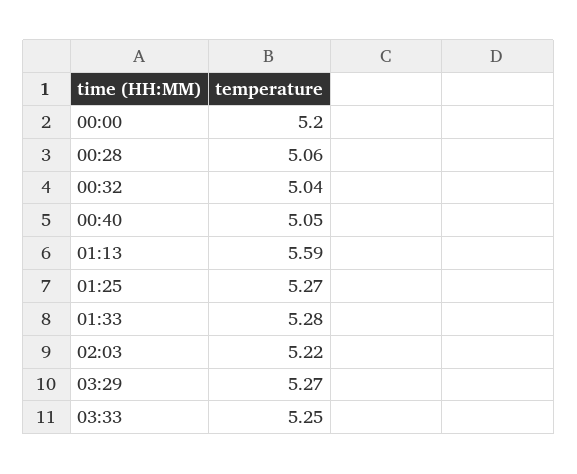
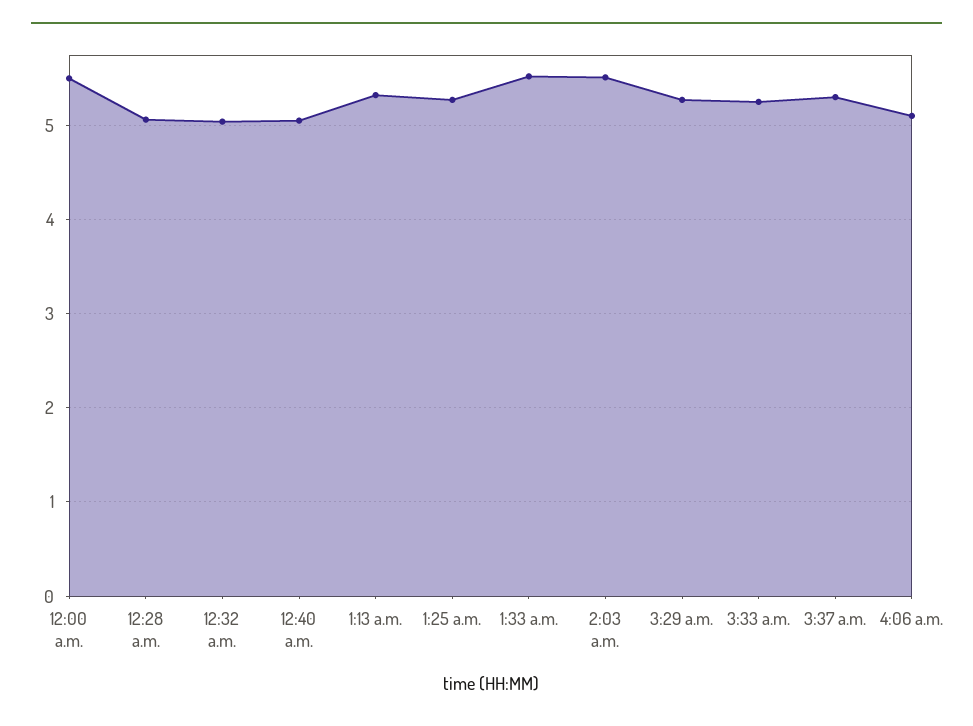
00:00: 5.2 -> 5.5
01:13: 5.59 -> 5.3
01:33: 5.28 -> 5.5
02:03: 5.22 -> 5.5
3:37 a.m.: none -> 5.3
4:06 a.m.: none -> 5.1

